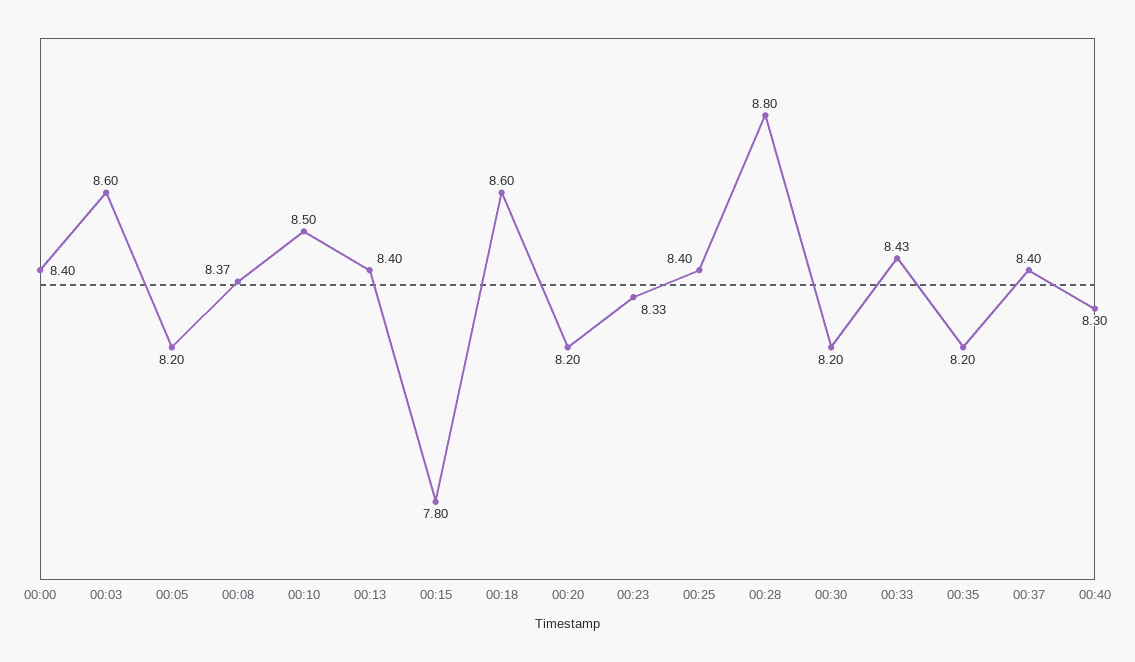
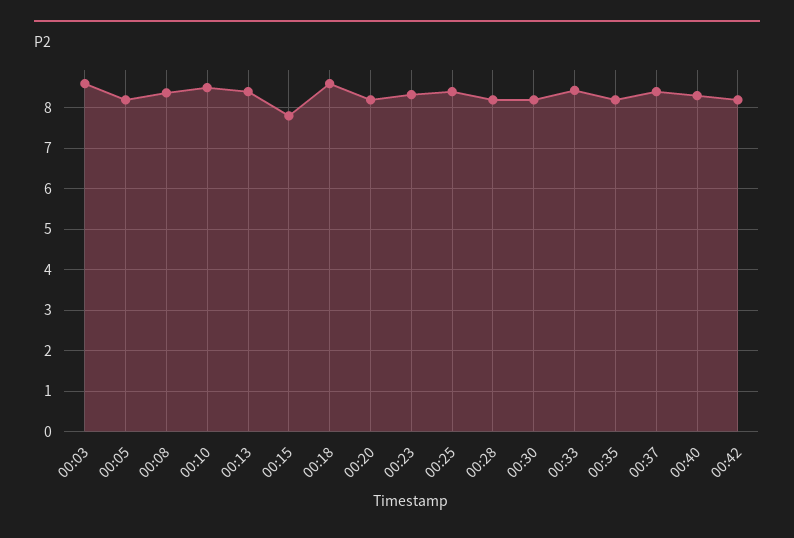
00:00: 8.4 -> none
00:28: 8.8 -> 8.2
00:42: none -> 8.2

